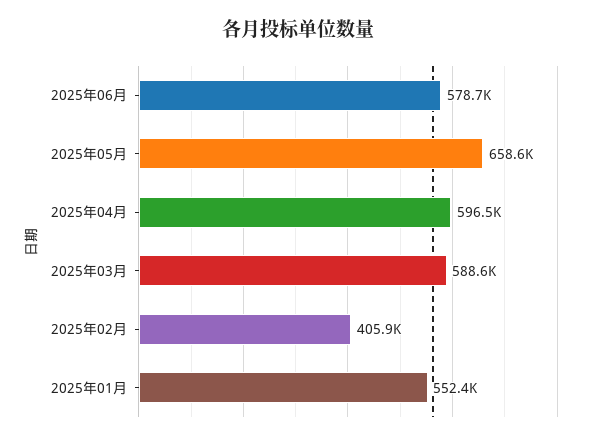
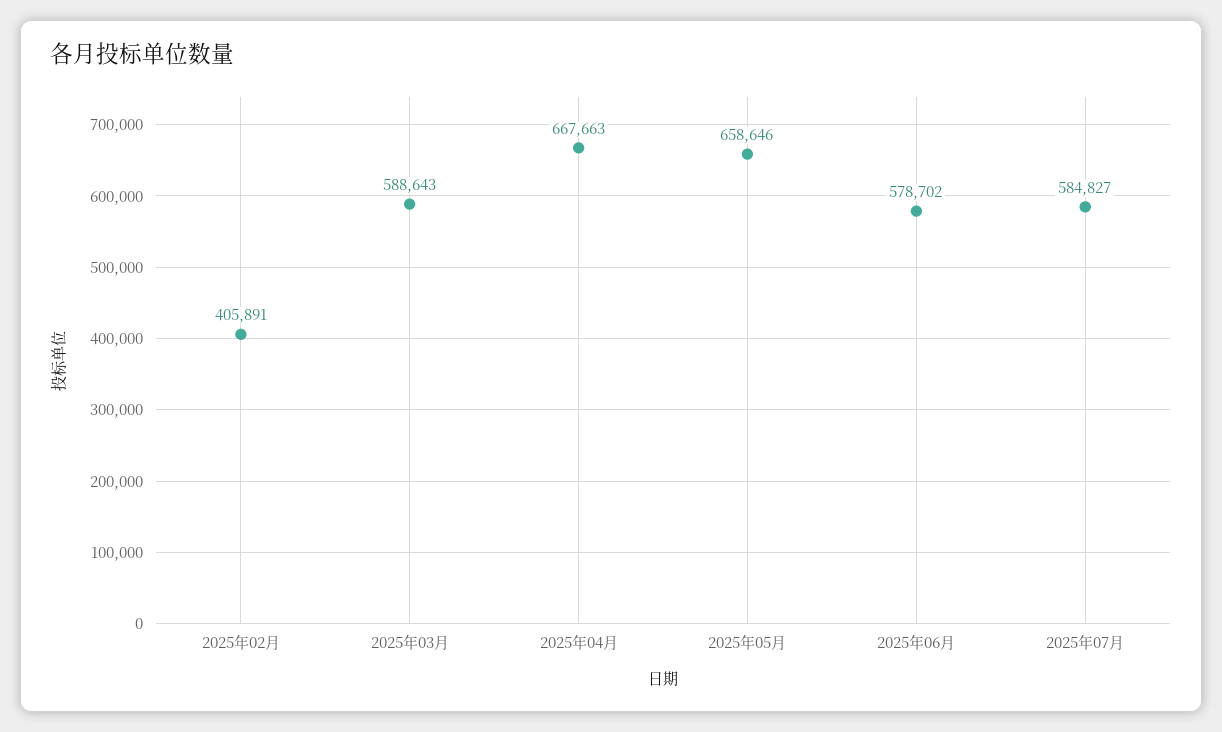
2025年04月: 596500 -> 667663
2025年01月: 552400 -> none
2025年07月: none -> 584827

